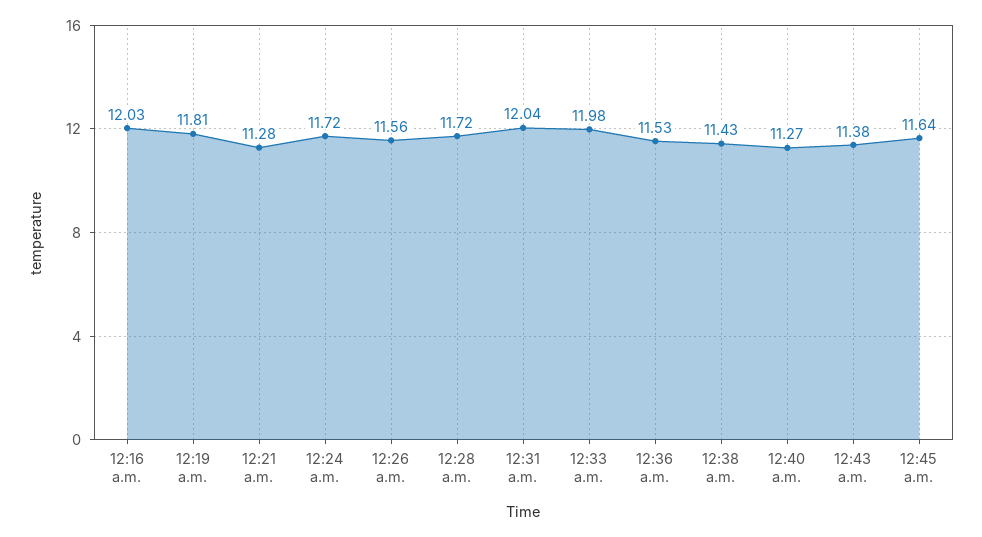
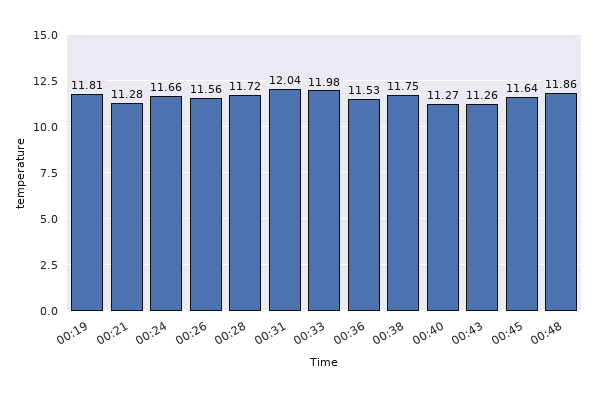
12:16 a.m.: 12.03 -> none
12:24 a.m.: 11.72 -> 11.66
12:38 a.m.: 11.43 -> 11.75
12:43 a.m.: 11.38 -> 11.26
00:48: none -> 11.86

